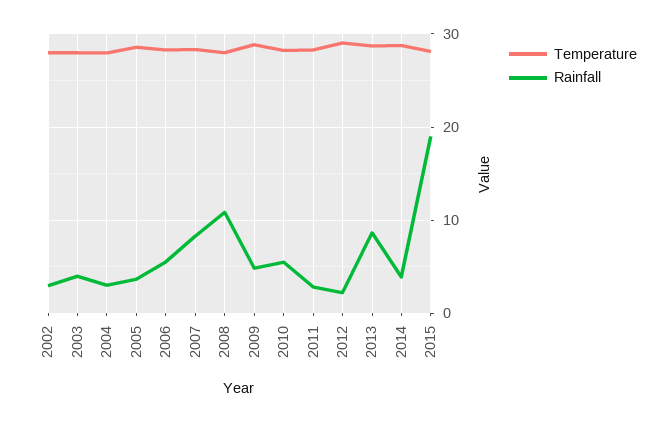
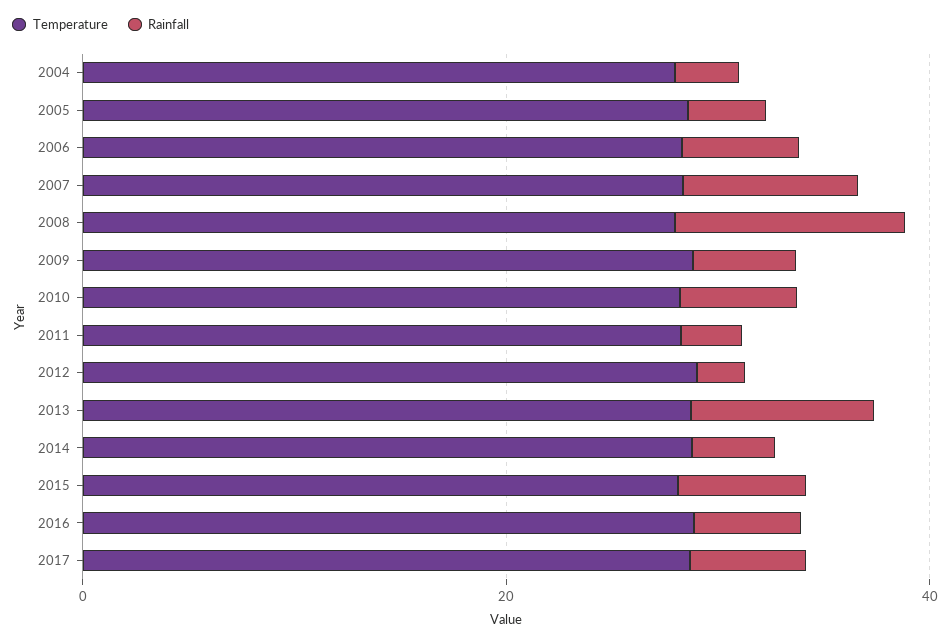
Temperature, 2002: 28 -> none
Rainfall, 2002: 3 -> none
Temperature, 2003: 28 -> none
Rainfall, 2003: 4 -> none
Rainfall, 2015: 19 -> 5
Temperature, 2016: none -> 30
Rainfall, 2016: none -> 5
Temperature, 2017: none -> 30
Rainfall, 2017: none -> 5

